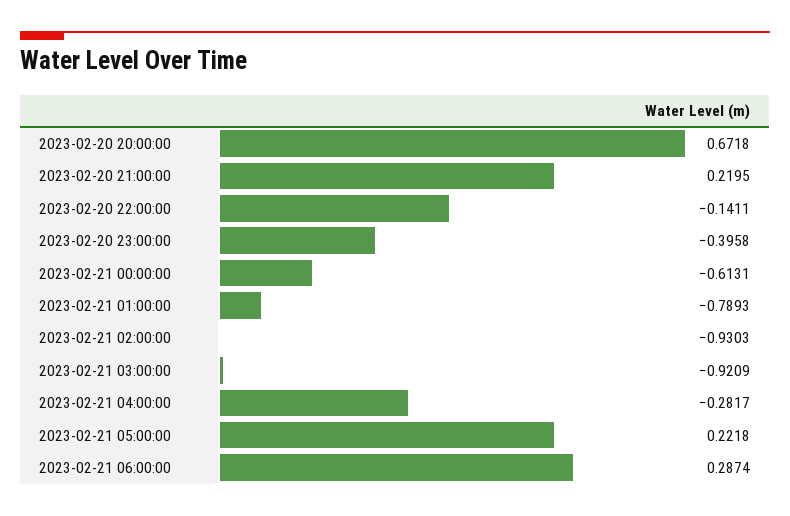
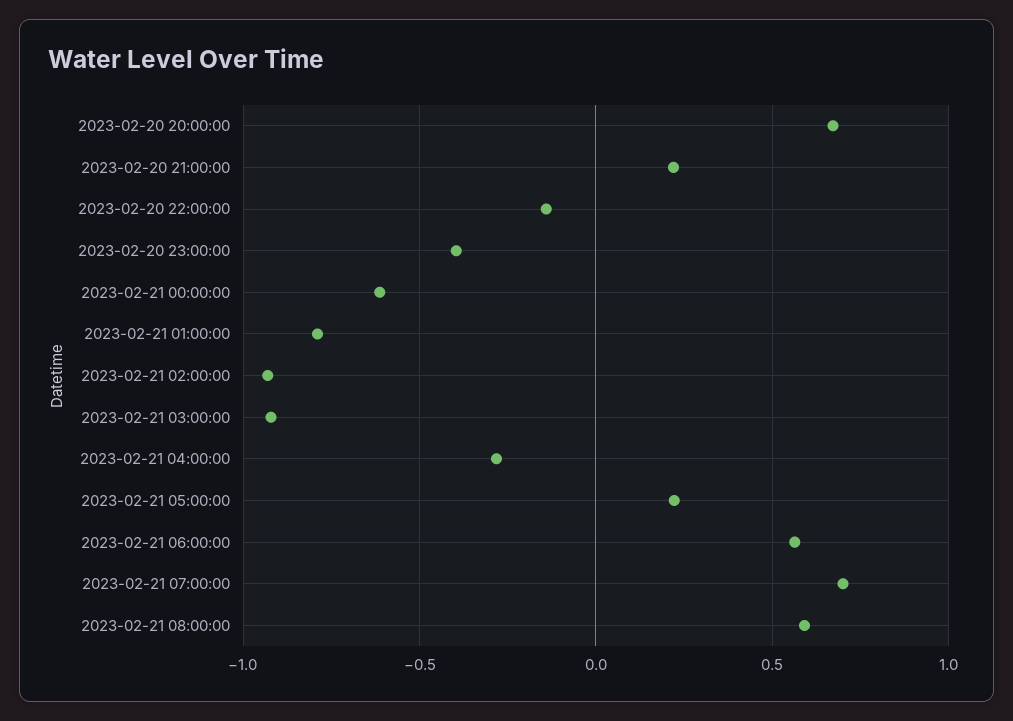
2023-02-21 06:00:00: 0.2874 -> 0.55
2023-02-21 07:00:00: none -> 0.7
2023-02-21 08:00:00: none -> 0.6

